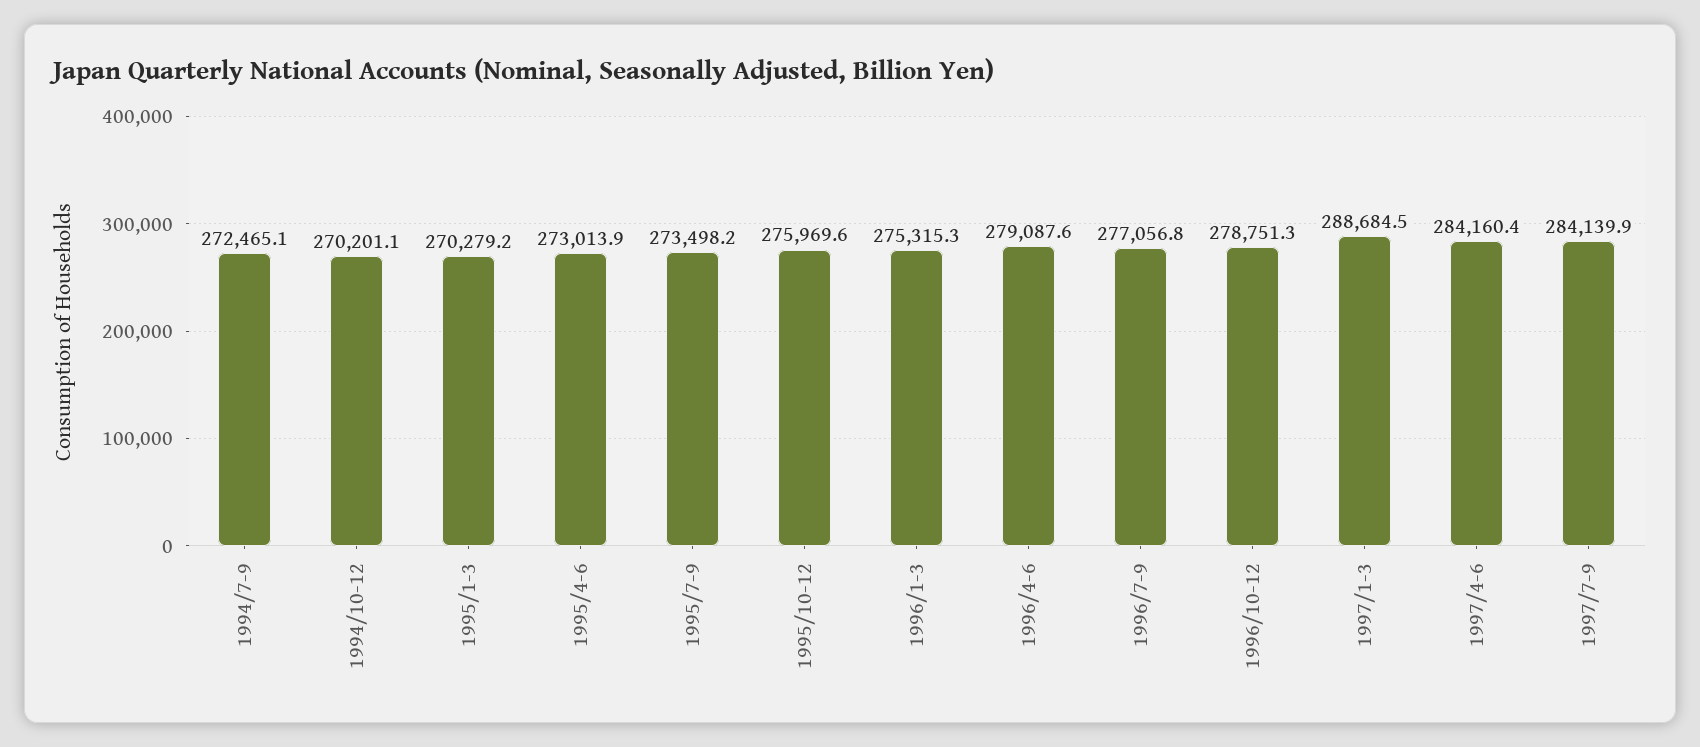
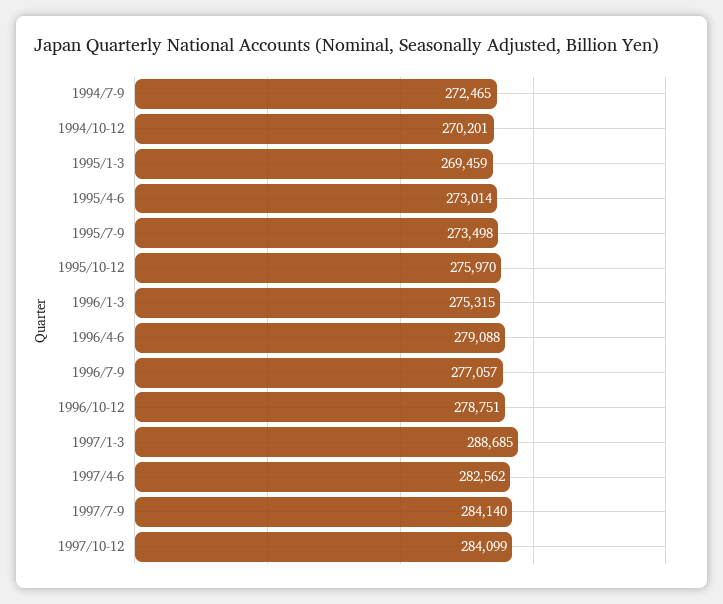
1995/1-3: 270279.2 -> 269459
1997/4-6: 284160.4 -> 282562
1997/10-12: none -> 284099

